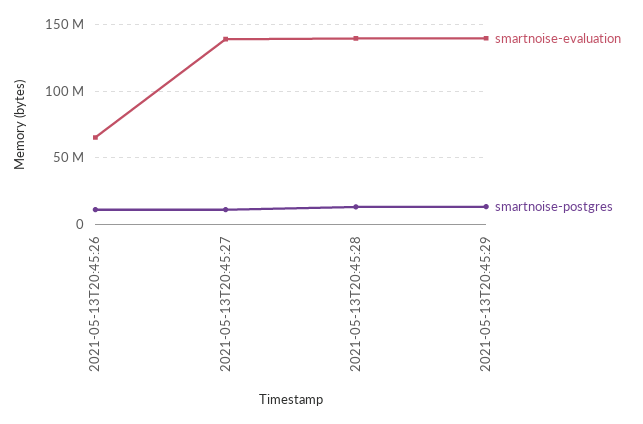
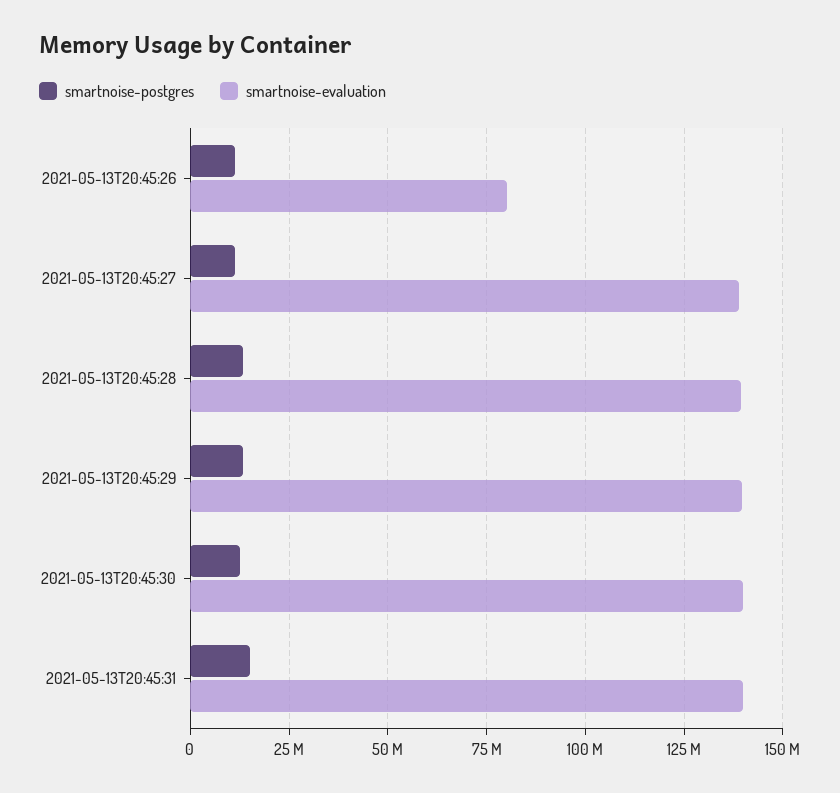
smartnoise-evaluation, 2021-05-13T20:45:26: 65000000 -> 80000000
smartnoise-postgres, 2021-05-13T20:45:30: none -> 12500000
smartnoise-evaluation, 2021-05-13T20:45:30: none -> 140000000
smartnoise-postgres, 2021-05-13T20:45:31: none -> 15000000
smartnoise-evaluation, 2021-05-13T20:45:31: none -> 140000000

